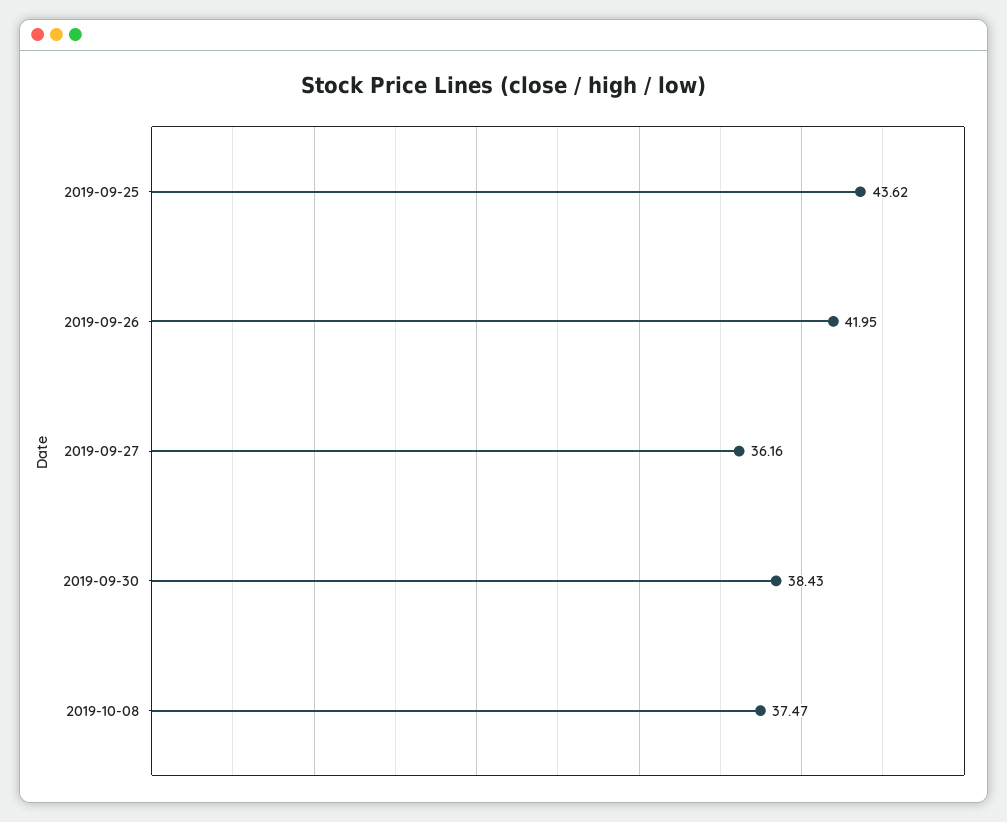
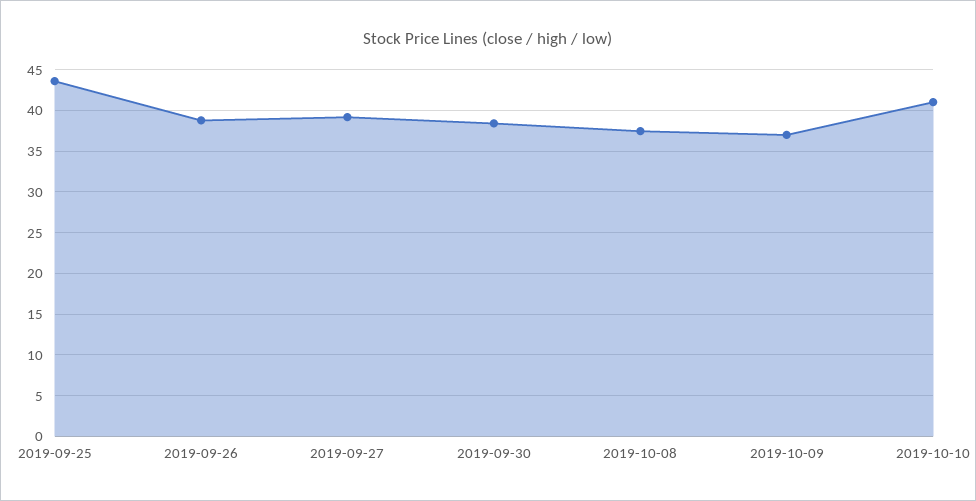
2019-09-26: 41.95 -> 39
2019-09-27: 36.16 -> 39
2019-10-09: none -> 37
2019-10-10: none -> 41

